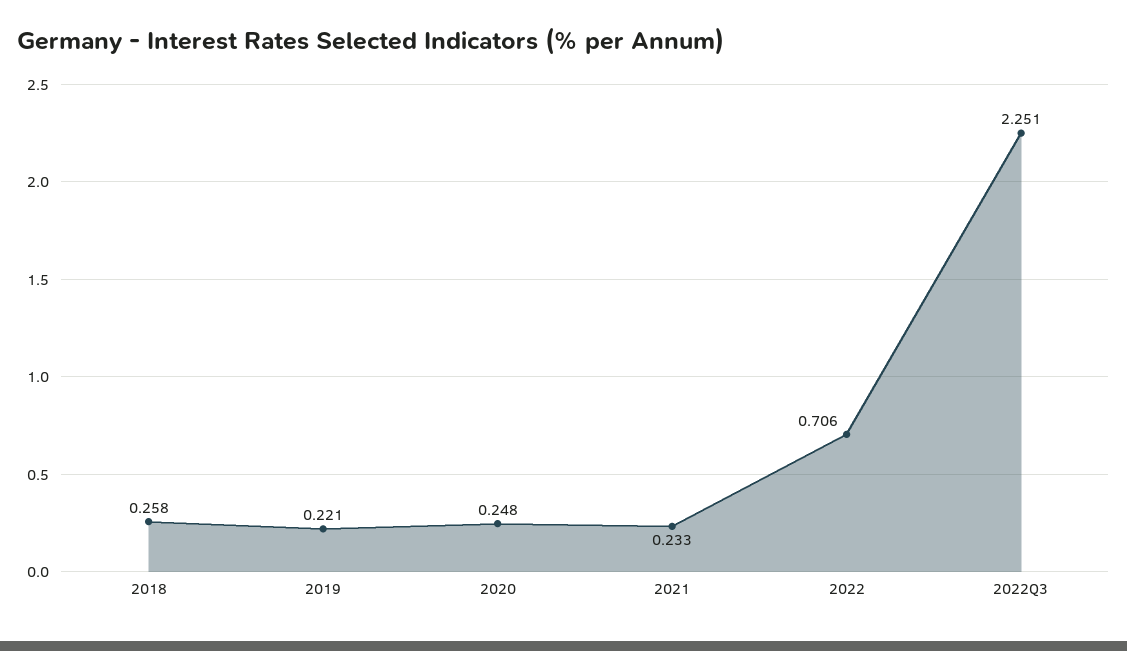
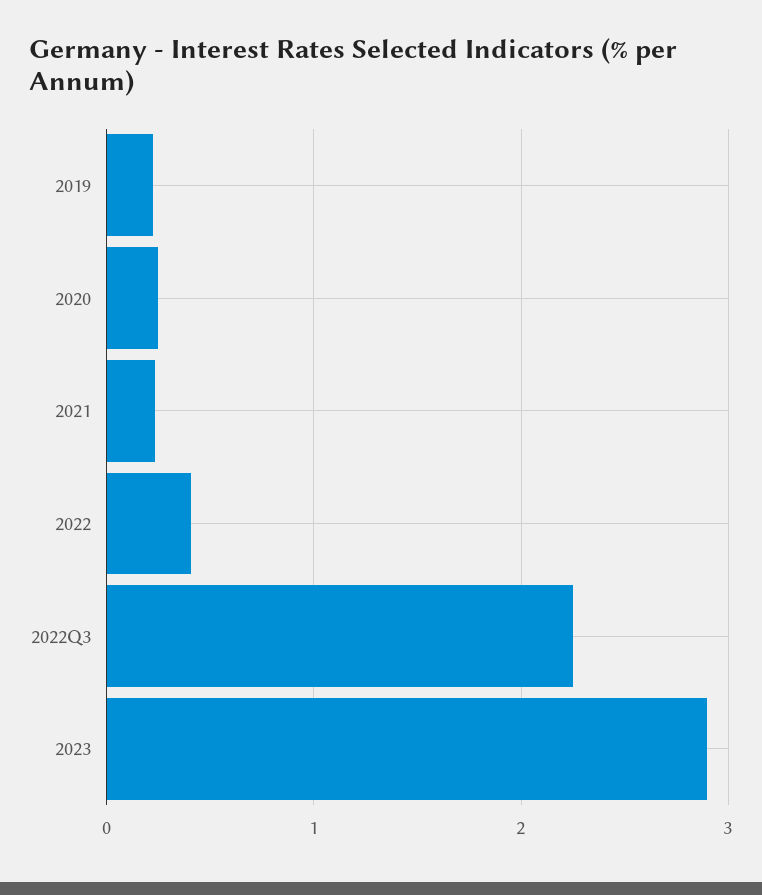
2018: 0.258 -> none
2022: 0.706 -> 0.4
2023: none -> 2.9

